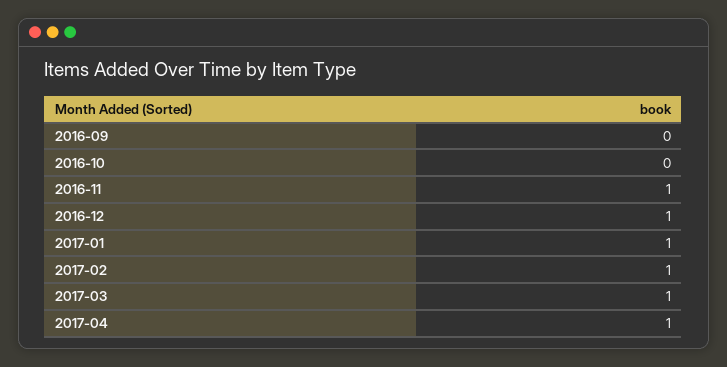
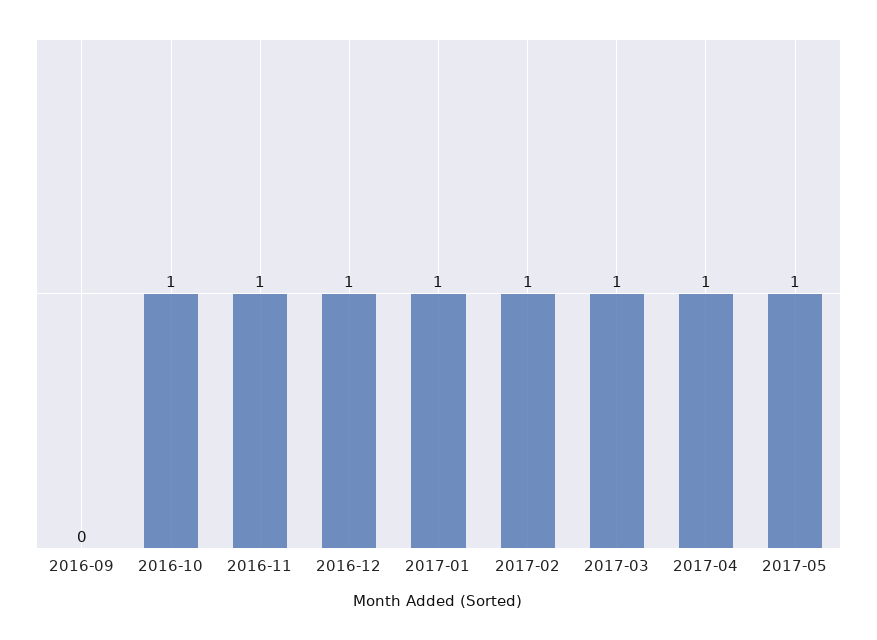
2016-10: 0 -> 1
2017-05: none -> 1

